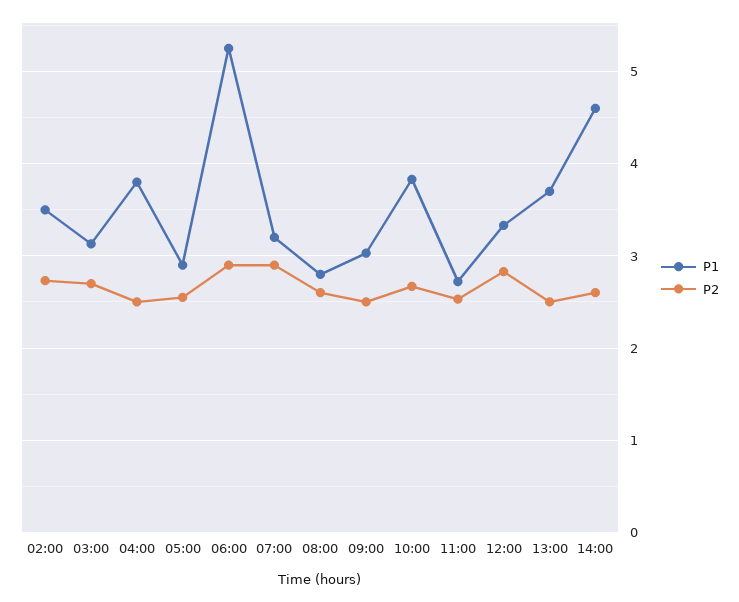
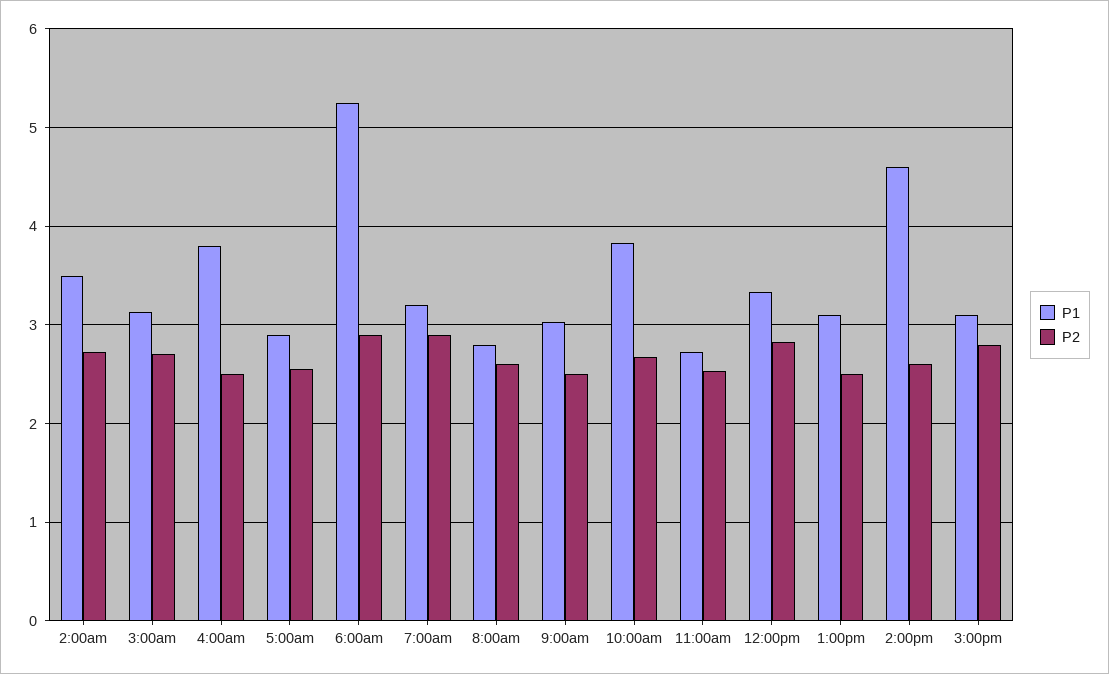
P1, 13:00: 3.7 -> 3.1
P1, 3:00pm: none -> 3.1
P2, 3:00pm: none -> 2.8

